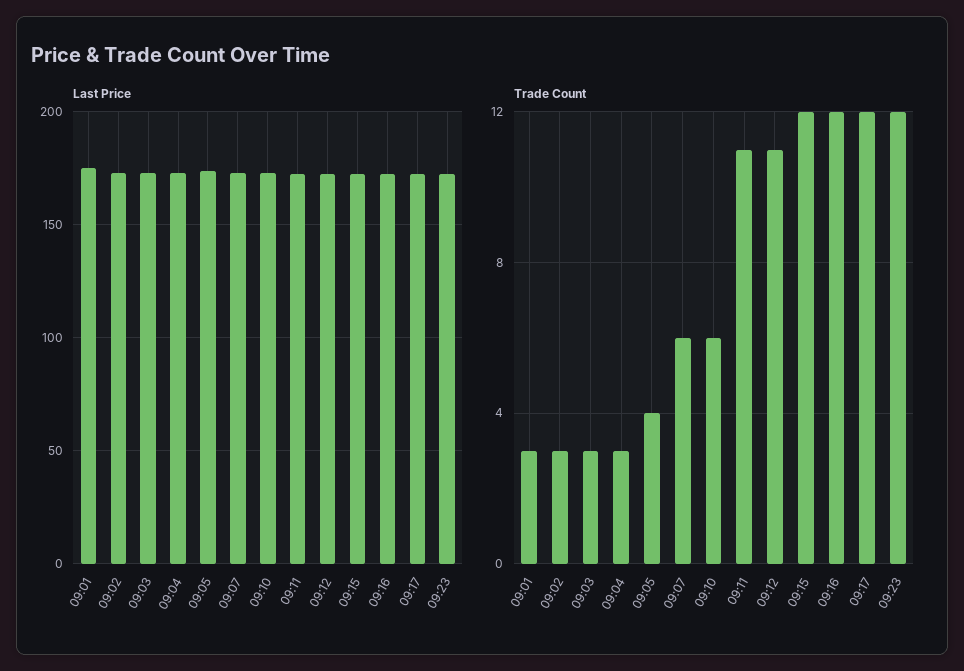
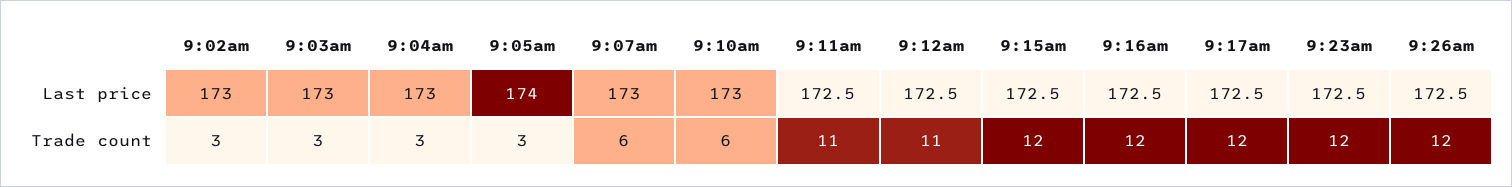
Last Price, 09:01: 175 -> none
Trade Count, 09:01: 3 -> none
Trade Count, 09:05: 4 -> 3
Last Price, 9:26am: none -> 172.5
Trade Count, 9:26am: none -> 12

